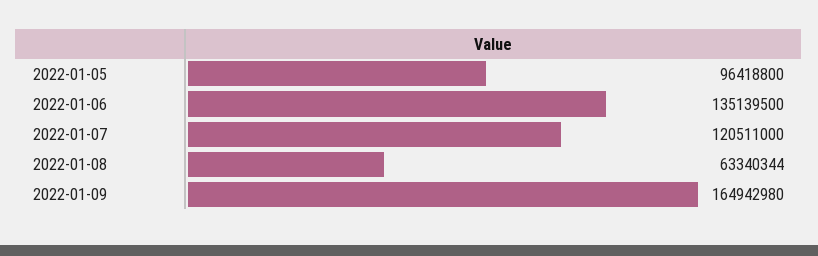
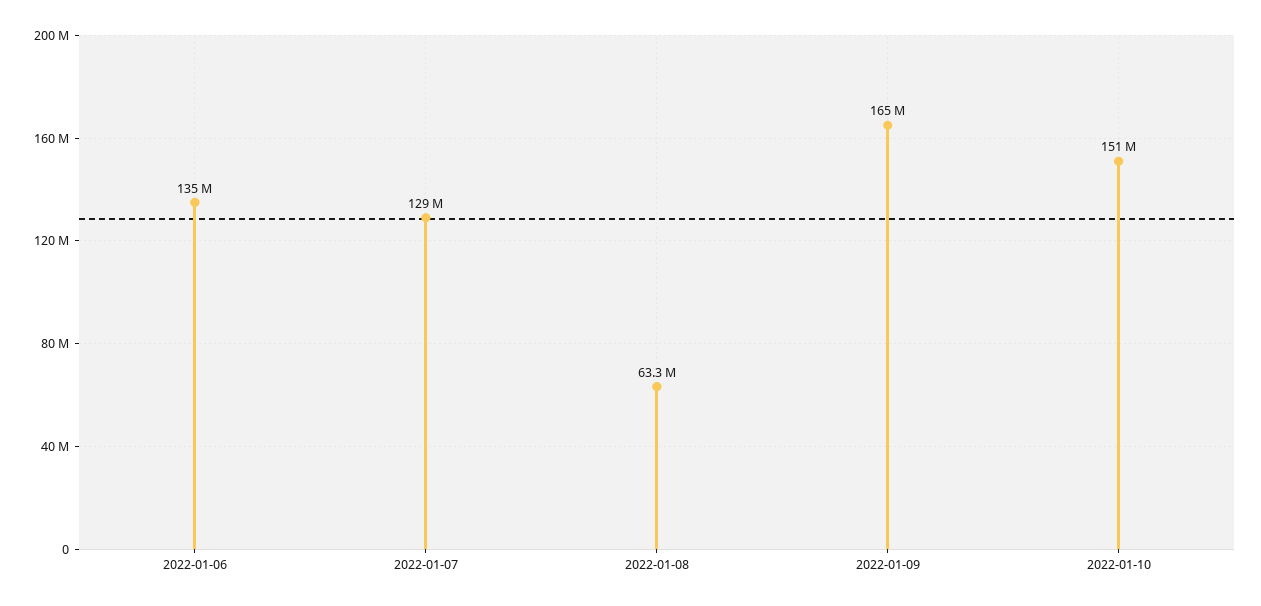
2022-01-05: 96418800 -> none
2022-01-07: 120511000 -> 129000000
2022-01-10: none -> 151000000

